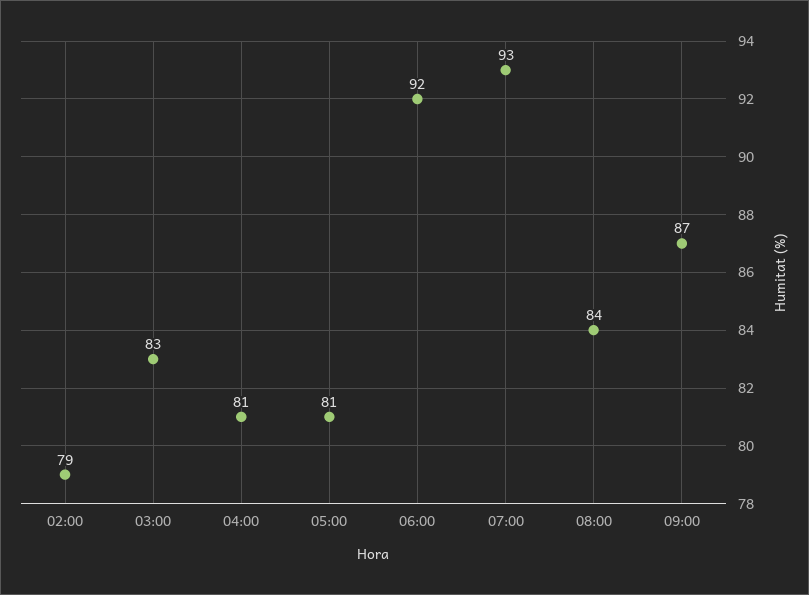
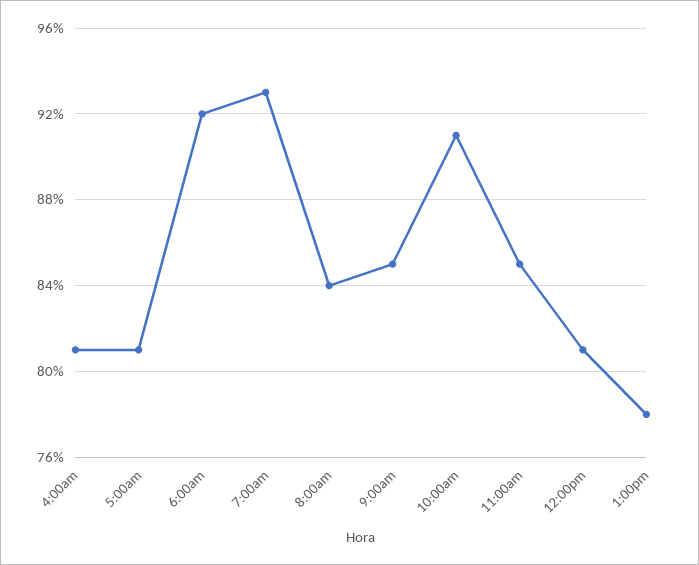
02:00: 79 -> none
03:00: 83 -> none
09:00: 87 -> 85
10:00am: none -> 91
11:00am: none -> 85
12:00pm: none -> 81
1:00pm: none -> 78

